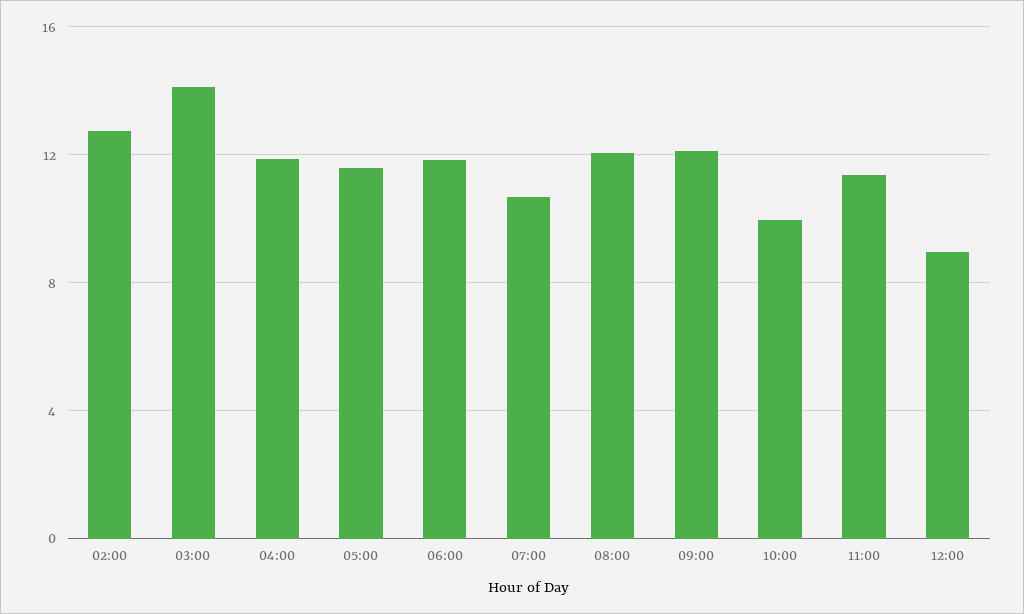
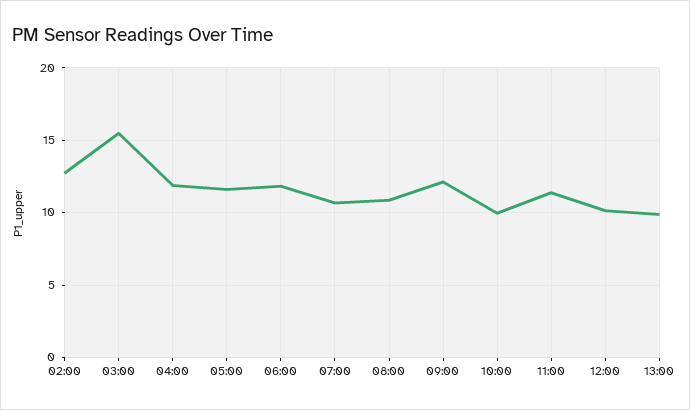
03:00: 14 -> 15.5
08:00: 12 -> 11
12:00: 9 -> 10
13:00: none -> 10

